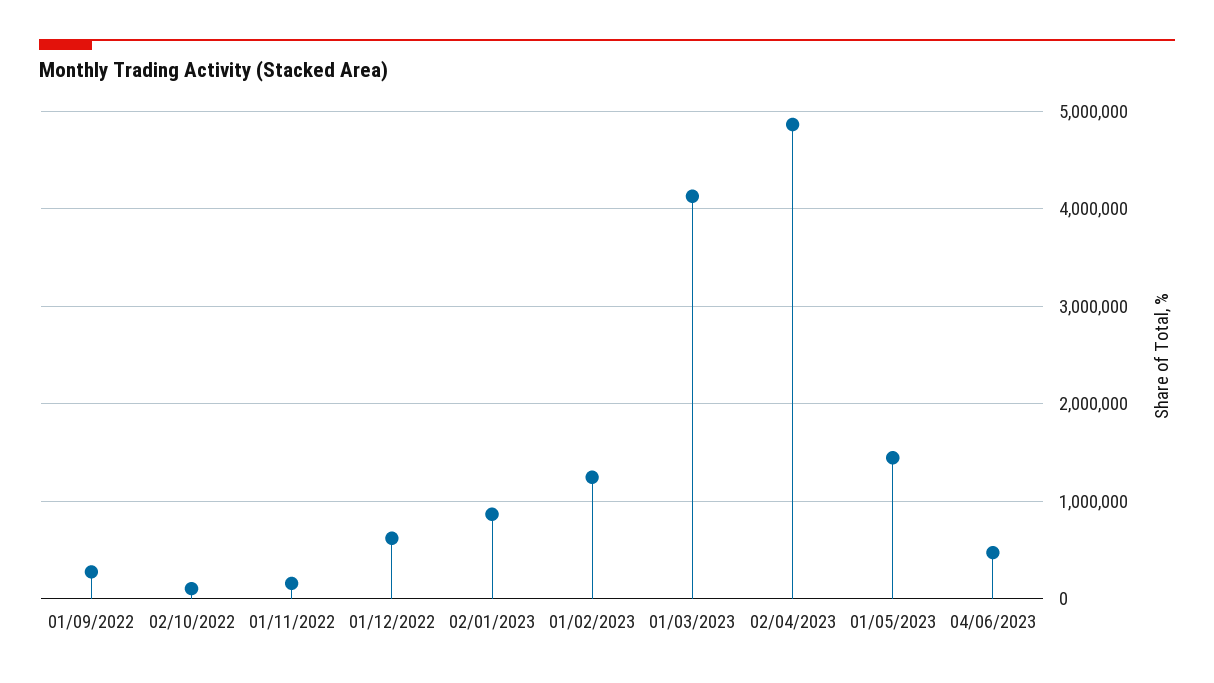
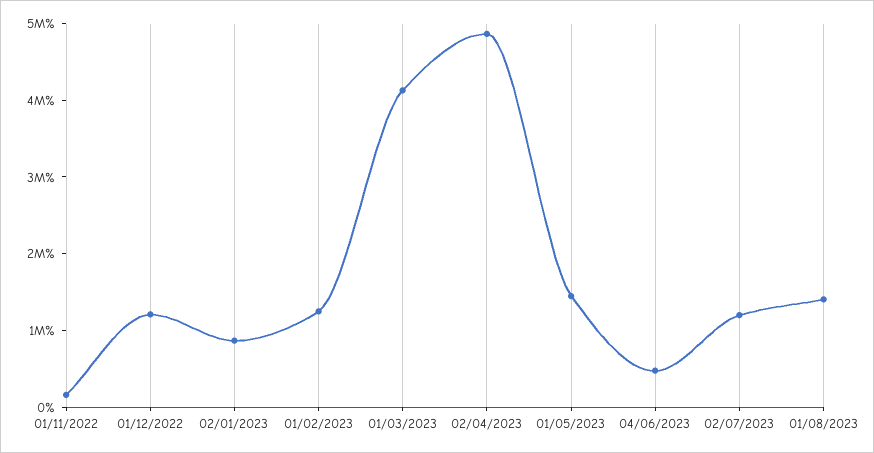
01/09/2022: 300000 -> none
02/10/2022: 100000 -> none
01/12/2022: 600000 -> 1200000
02/07/2023: none -> 1200000
01/08/2023: none -> 1400000

